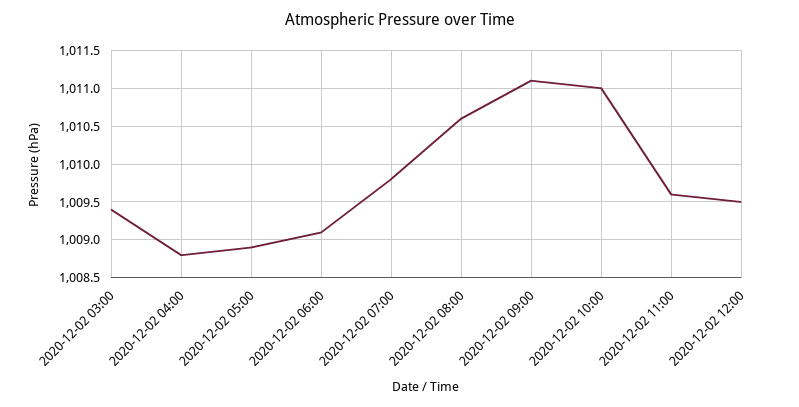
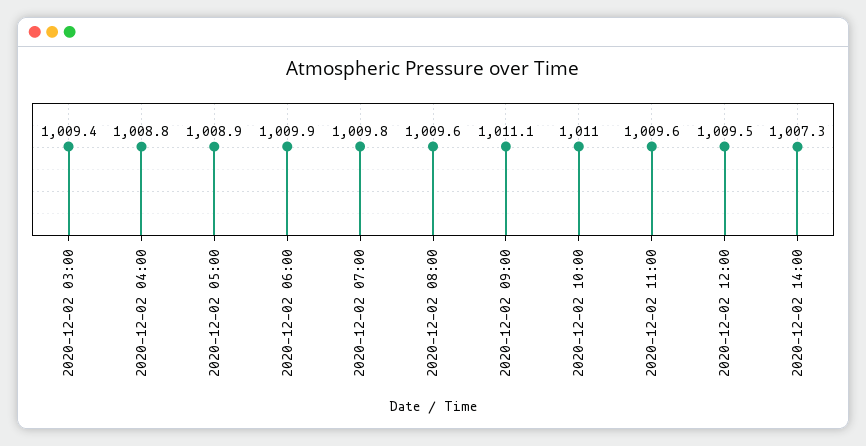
2020-12-02 06:00: 1009.1 -> 1009.9
2020-12-02 08:00: 1010.6 -> 1009.6
2020-12-02 14:00: none -> 1007.3

